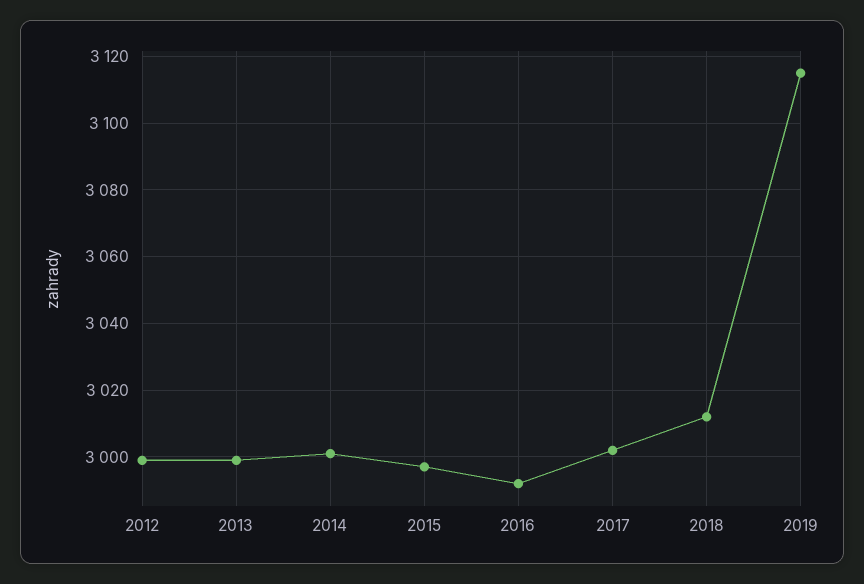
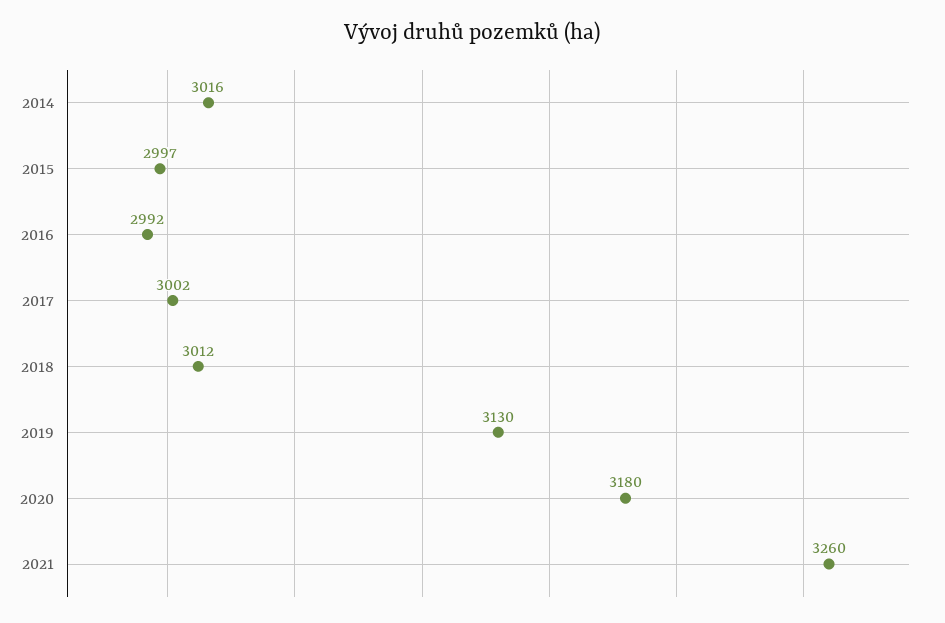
2012: 3000 -> none
2013: 3000 -> none
2014: 3000 -> 3016
2019: 3115 -> 3130
2020: none -> 3180
2021: none -> 3260

